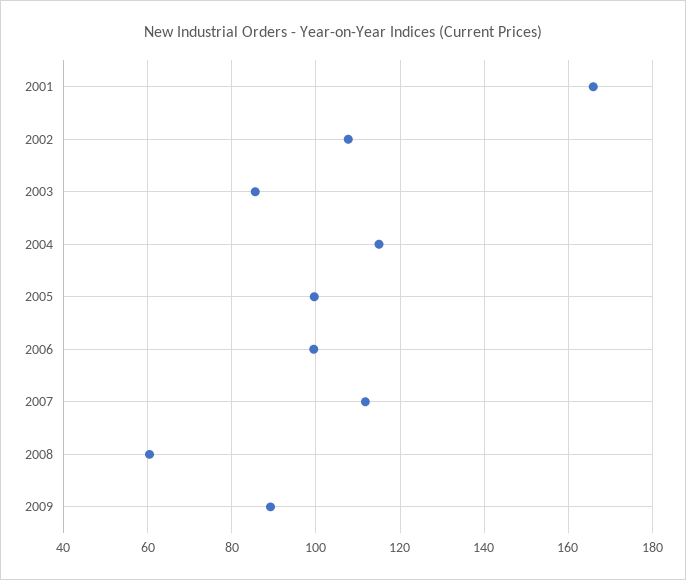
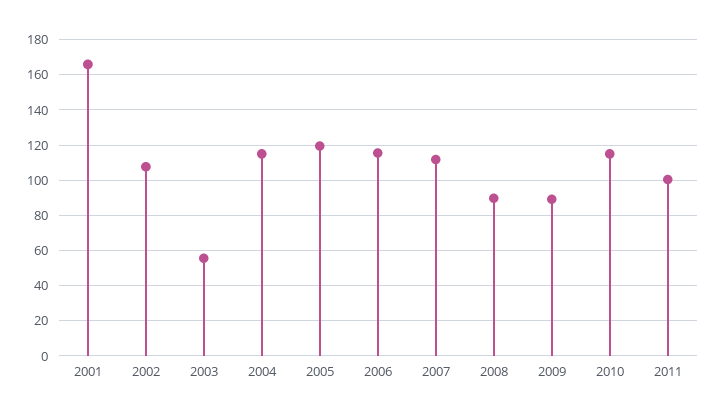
2003: 86 -> 55
2005: 100 -> 120
2006: 100 -> 115
2008: 60 -> 90
2010: none -> 115
2011: none -> 100

